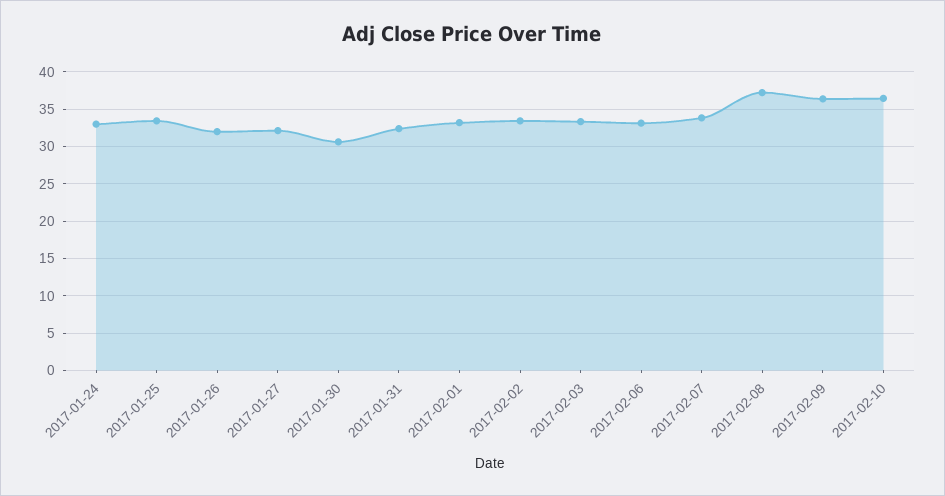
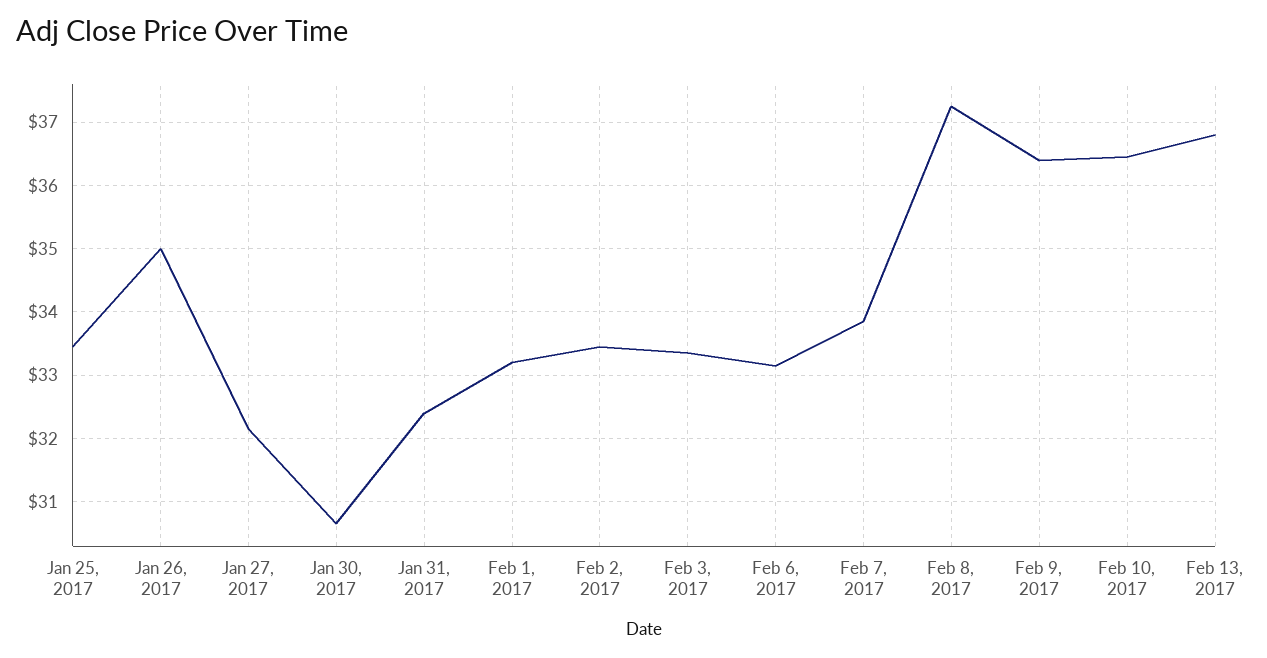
2017-01-24: 33 -> none
2017-01-26: 32 -> 35
Feb 13, 2017: none -> 36.8

